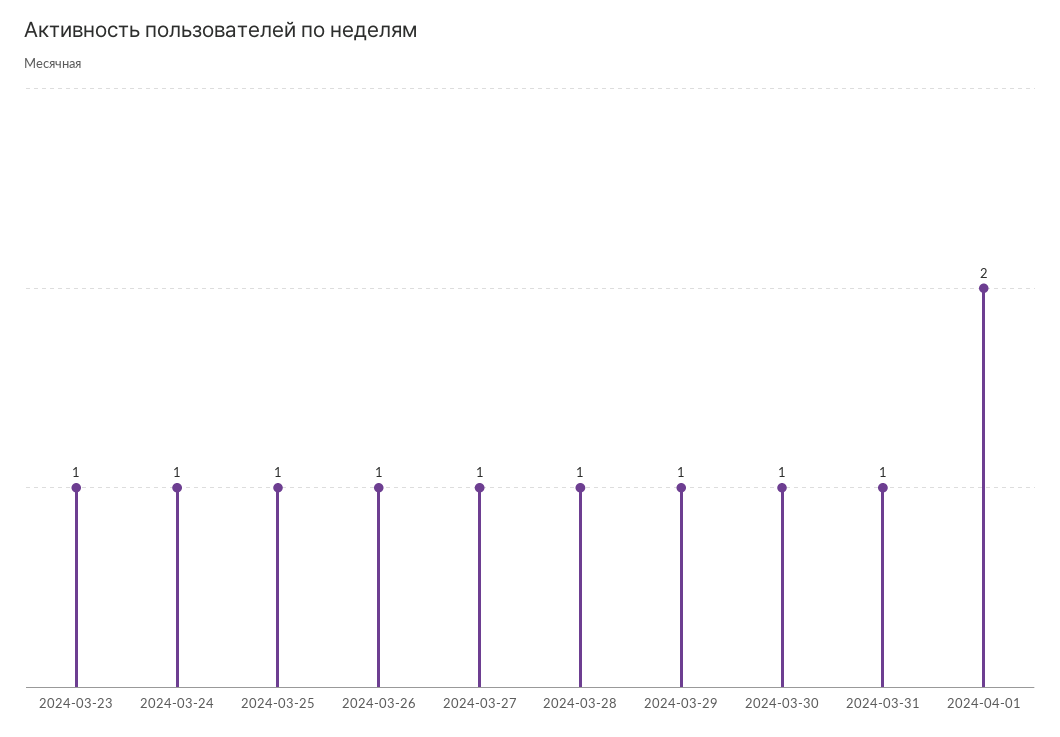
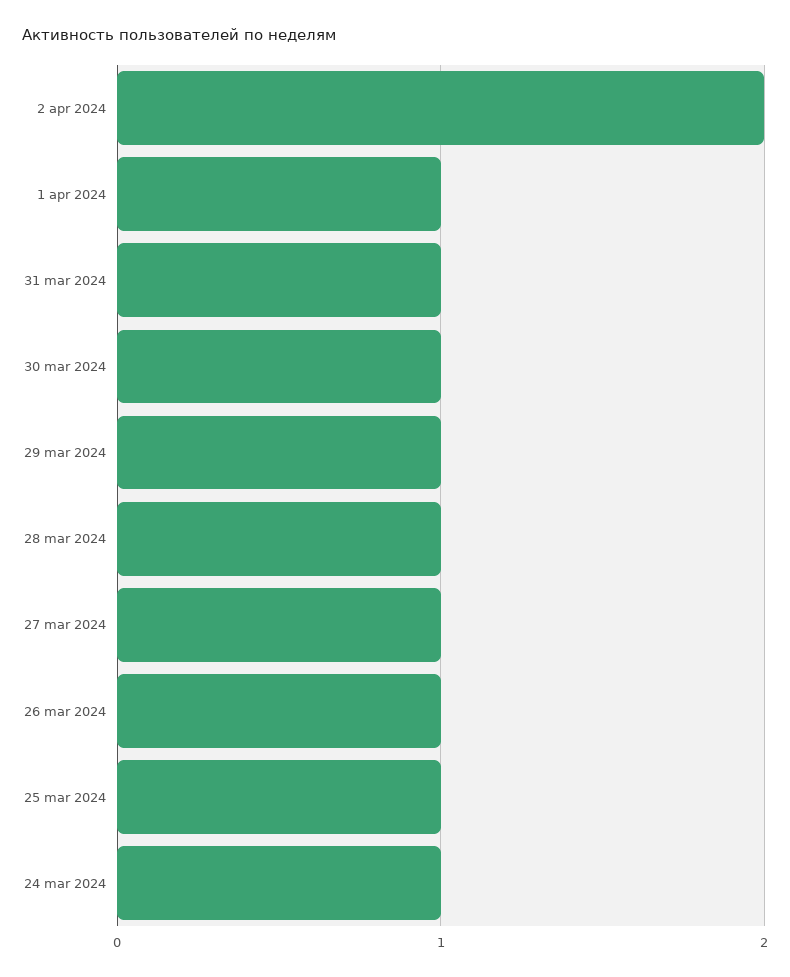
2024-03-23: 1 -> none
2024-04-01: 2 -> 1
2 apr 2024: none -> 2

